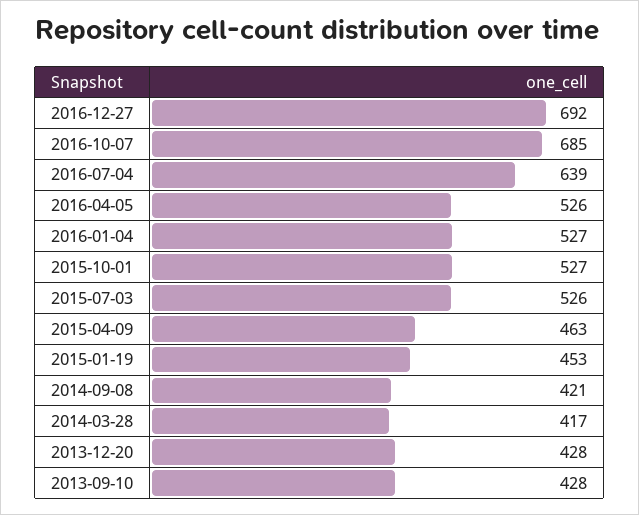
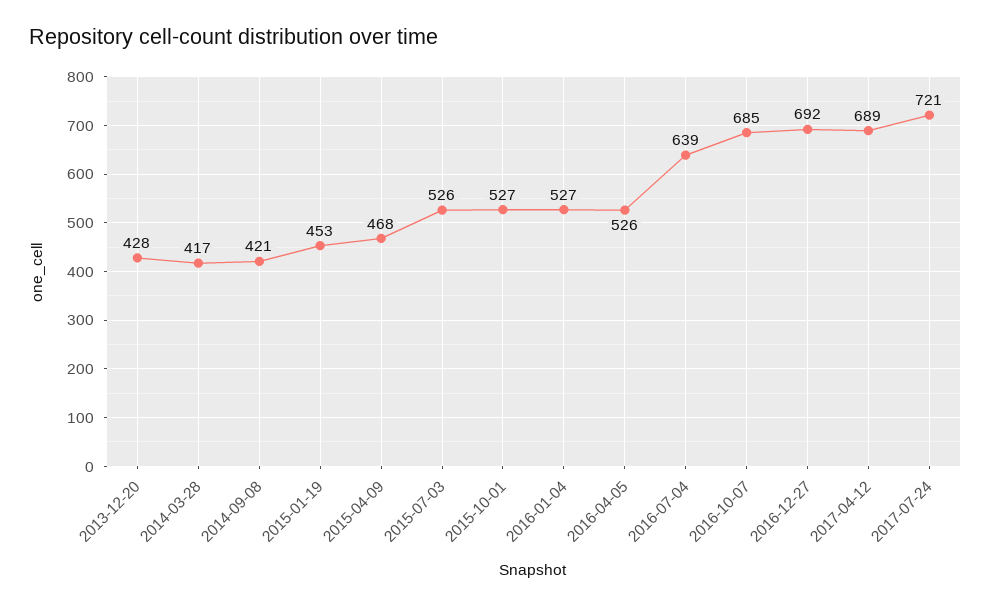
2015-04-09: 463 -> 468
2013-09-10: 428 -> none
2017-04-12: none -> 689
2017-07-24: none -> 721

